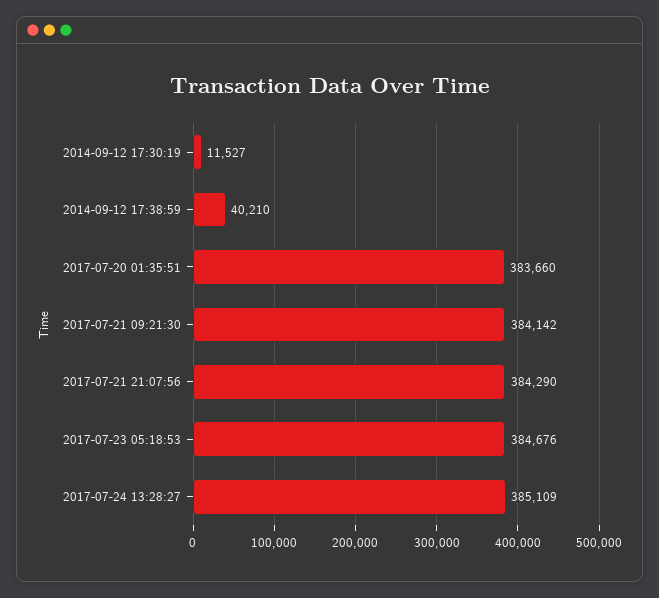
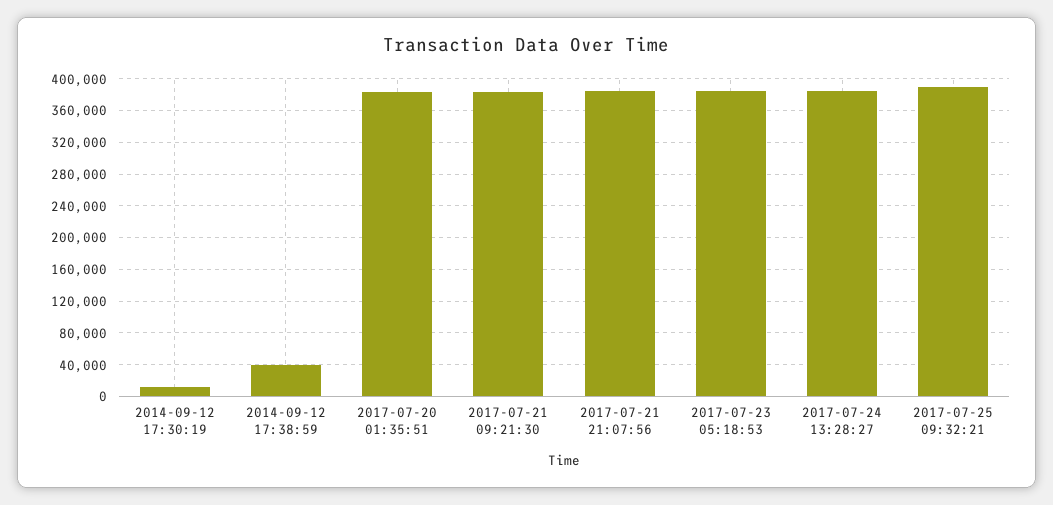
2017-07-25 09:32:21: none -> 390000

